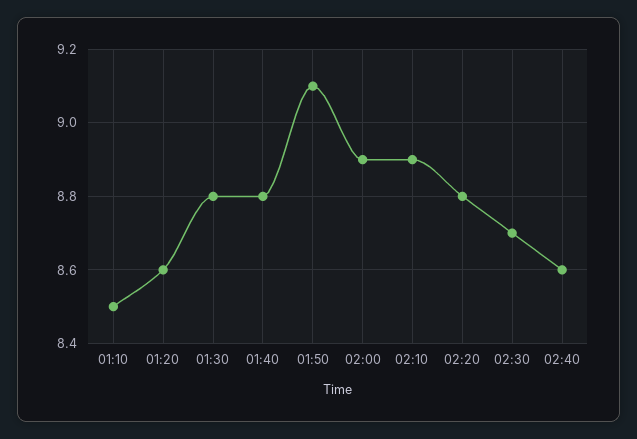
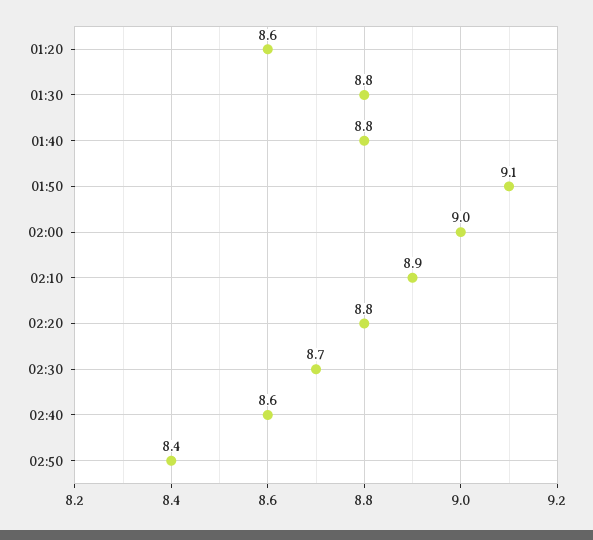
01:10: 8.5 -> none
02:00: 8.9 -> 9
02:50: none -> 8.4

